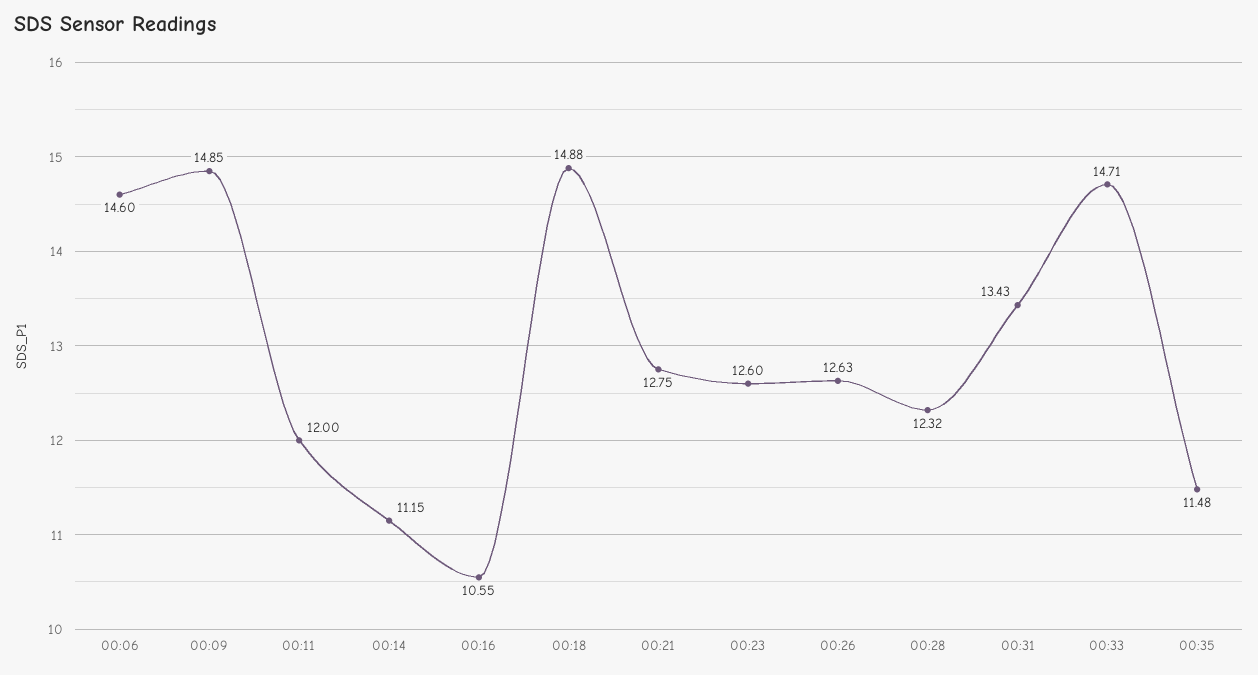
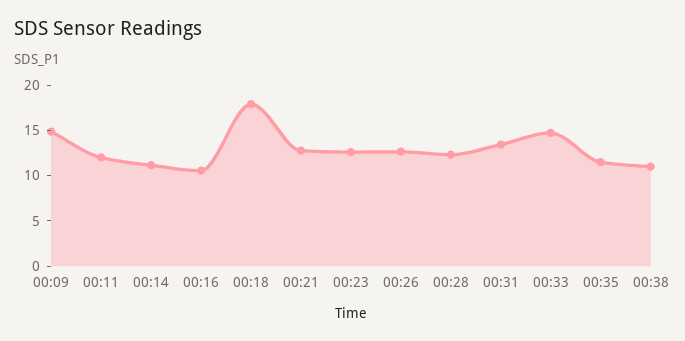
00:06: 14.6 -> none
00:18: 14.88 -> 18
00:38: none -> 11

